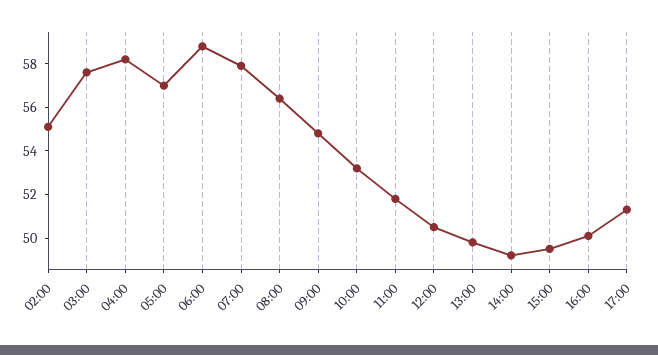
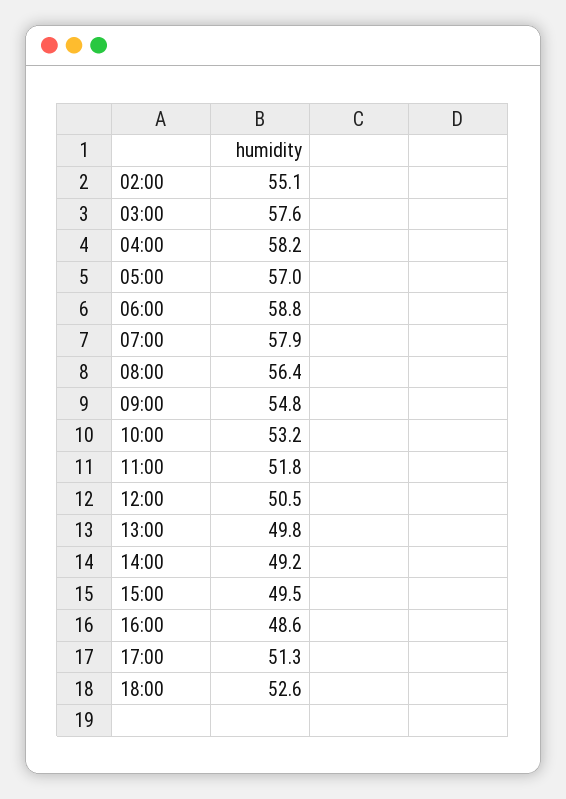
16:00: 50 -> 48.6
18:00: none -> 52.6

